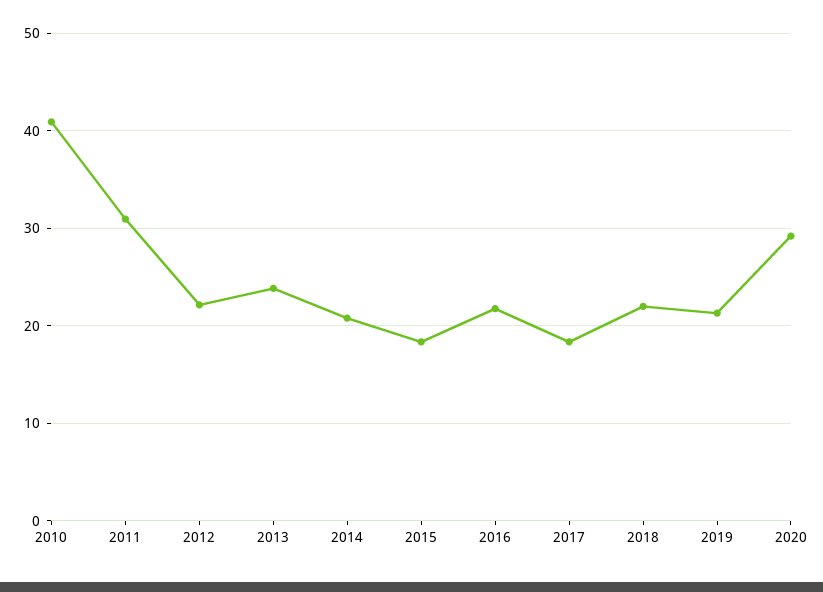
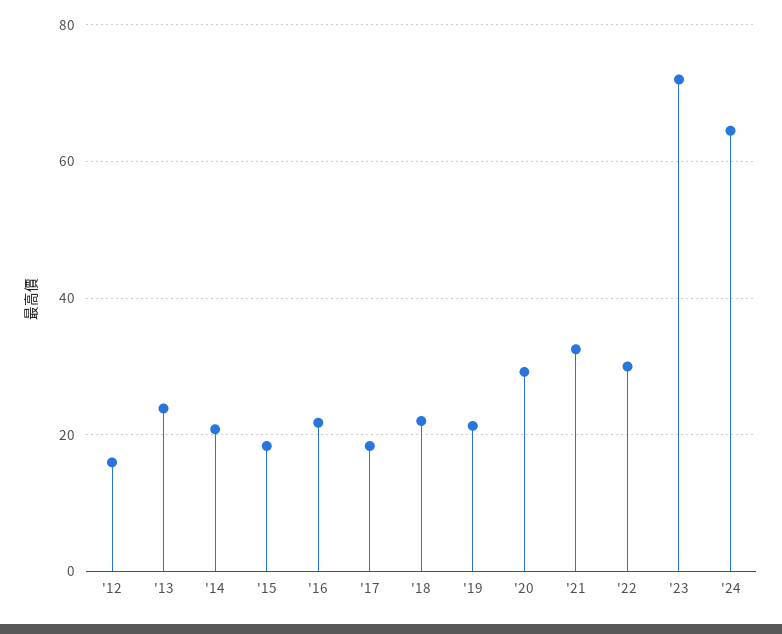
2010: 41 -> none
2011: 31 -> none
2012: 22 -> 16
'21: none -> 32
'22: none -> 30
'23: none -> 72
'24: none -> 64

